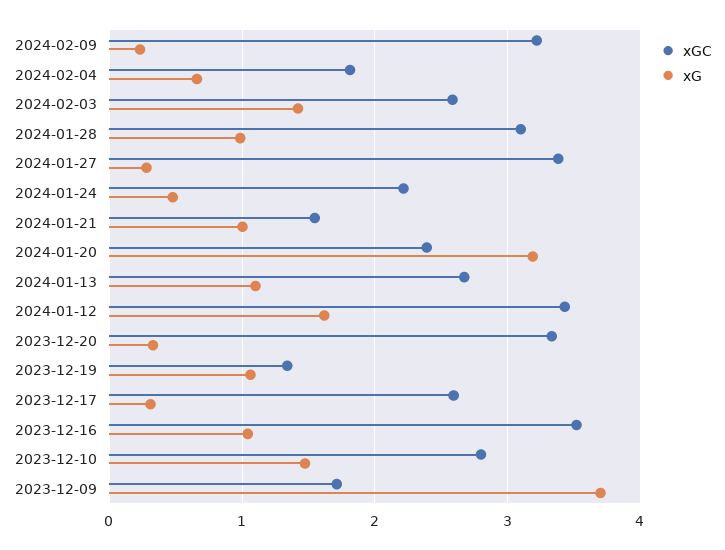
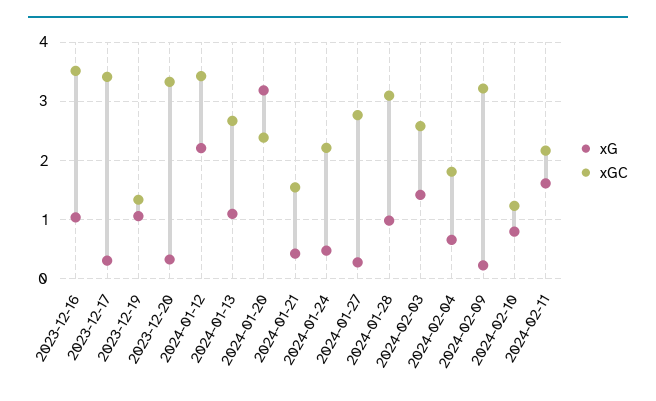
xGC, 2024-01-27: 3.4 -> 2.8
xG, 2024-01-21: 1 -> 0.4
xG, 2024-01-12: 1.6 -> 2.2
xGC, 2023-12-17: 2.6 -> 3.4
xGC, 2023-12-10: 2.8 -> none
xG, 2023-12-10: 1.5 -> none
xGC, 2023-12-09: 1.7 -> none
xG, 2023-12-09: 3.7 -> none
xG, 2024-02-10: none -> 0.8
xGC, 2024-02-10: none -> 1.2
xG, 2024-02-11: none -> 1.6
xGC, 2024-02-11: none -> 2.2

